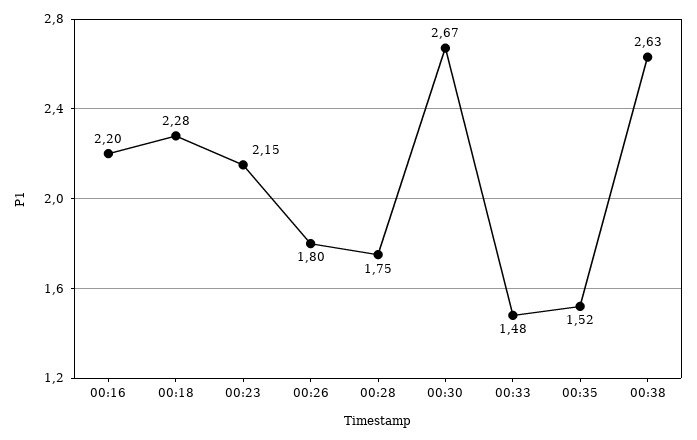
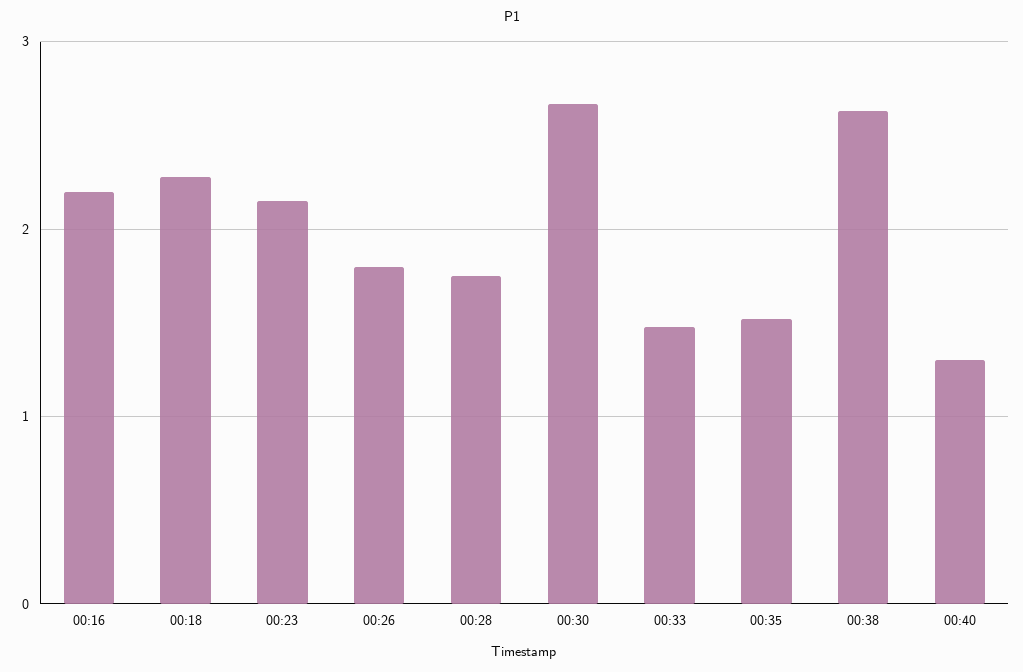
00:40: none -> 1.3

